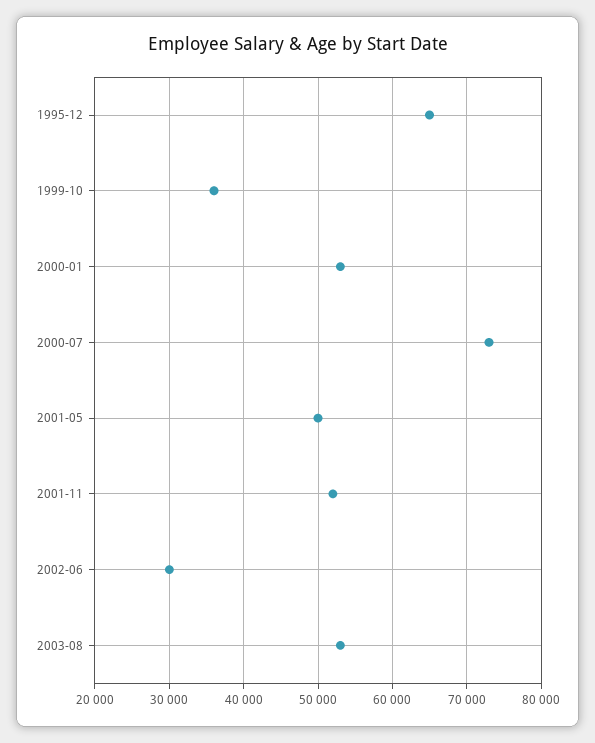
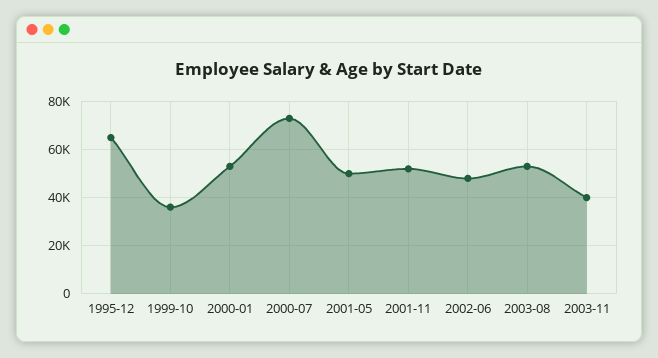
2002-06: 30000 -> 47500
2003-11: none -> 40000

